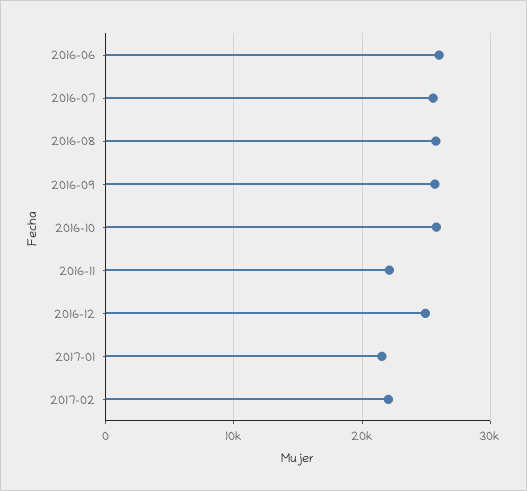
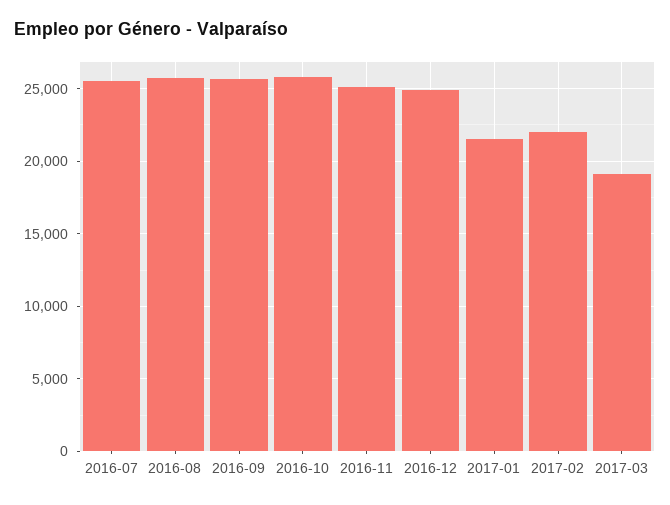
2016-06: 26000 -> none
2016-11: 22000 -> 25000
2017-03: none -> 19000

